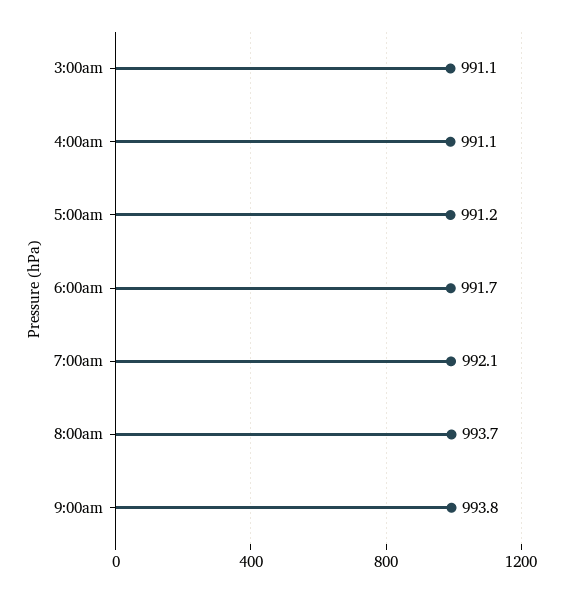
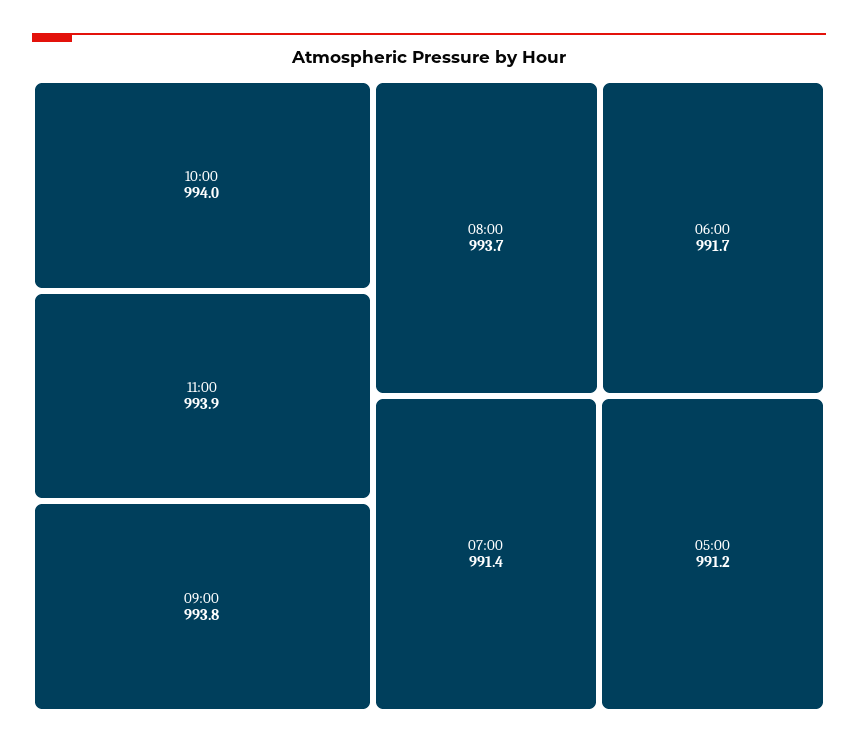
3:00am: 991.1 -> none
4:00am: 991.1 -> none
7:00am: 992.1 -> 991.4
10:00: none -> 994
11:00: none -> 993.9

